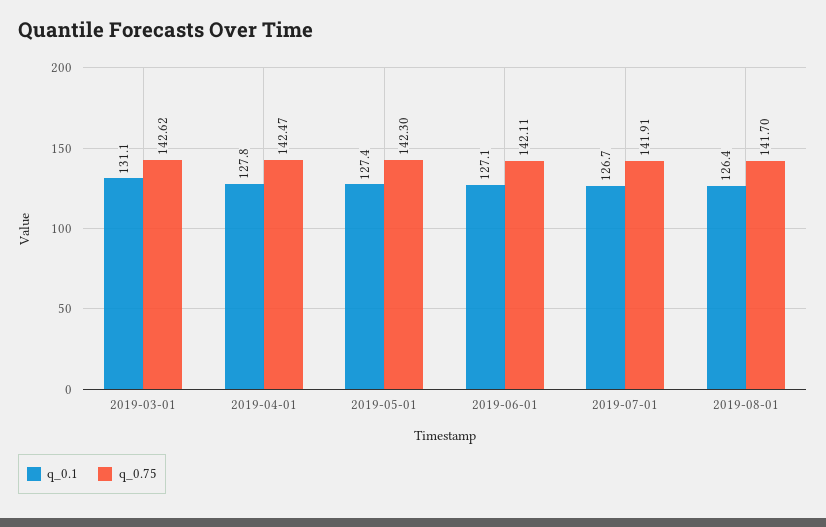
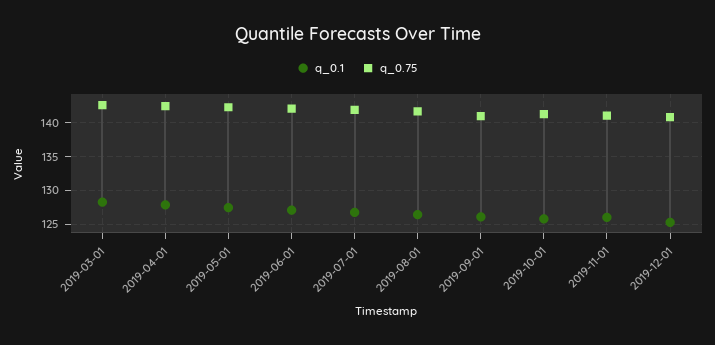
q_0.1, 2019-03-01: 131.1 -> 128
q_0.1, 2019-09-01: none -> 126
q_0.75, 2019-09-01: none -> 141
q_0.1, 2019-10-01: none -> 126
q_0.75, 2019-10-01: none -> 141
q_0.1, 2019-11-01: none -> 126
q_0.75, 2019-11-01: none -> 141
q_0.1, 2019-12-01: none -> 125
q_0.75, 2019-12-01: none -> 141

